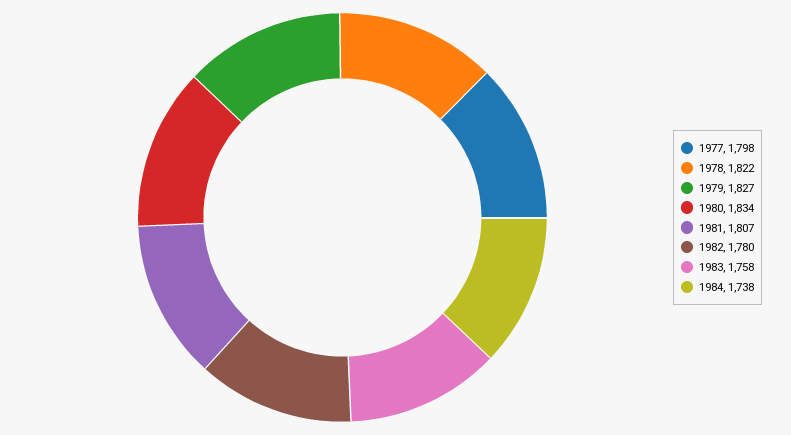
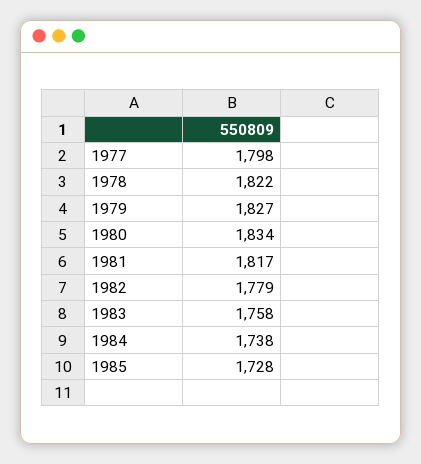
1981: 1807 -> 1817
1982: 1780 -> 1779
1985: none -> 1728

